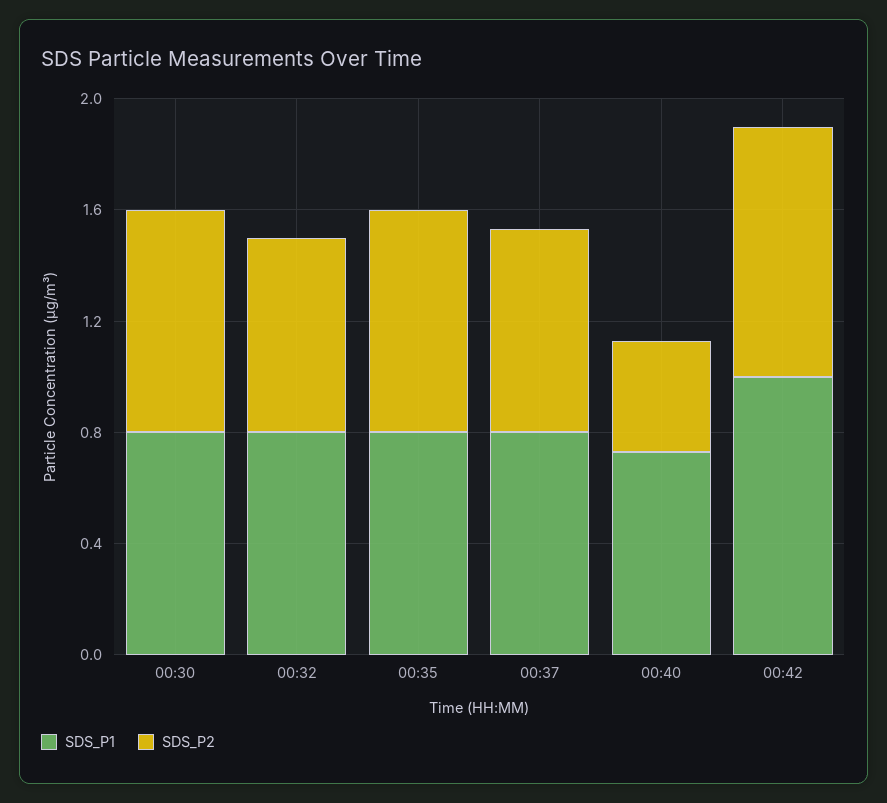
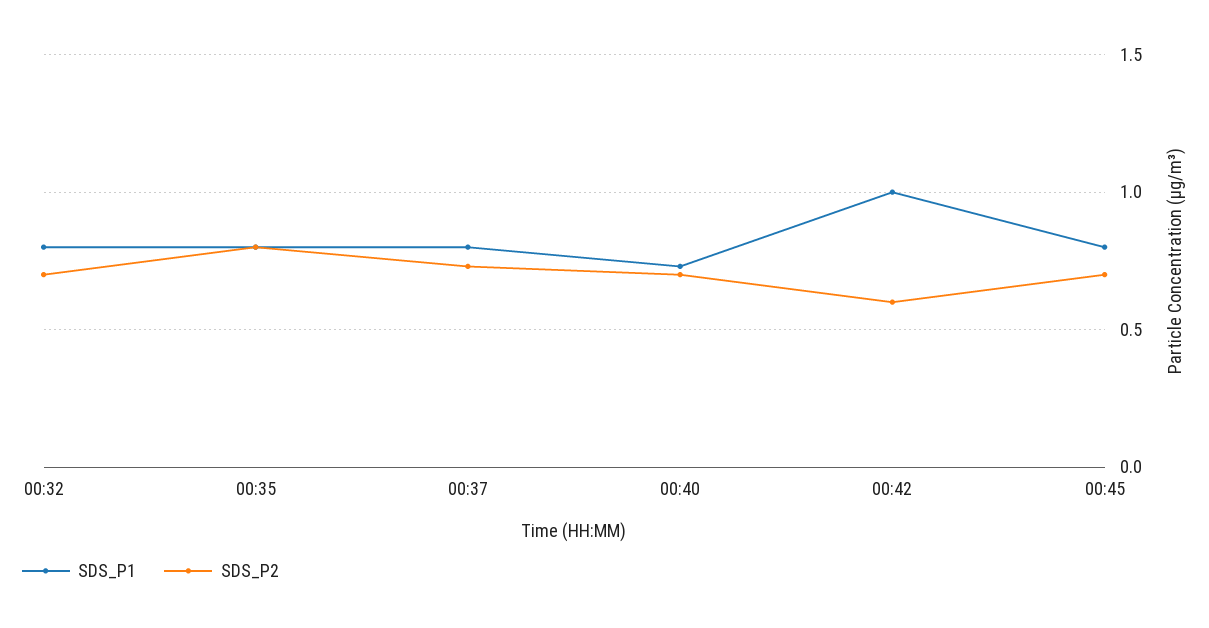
SDS_P1, 00:30: 0.8 -> none
SDS_P2, 00:30: 0.8 -> none
SDS_P2, 00:40: 0.4 -> 0.7
SDS_P2, 00:42: 0.9 -> 0.6
SDS_P1, 00:45: none -> 0.8
SDS_P2, 00:45: none -> 0.7

